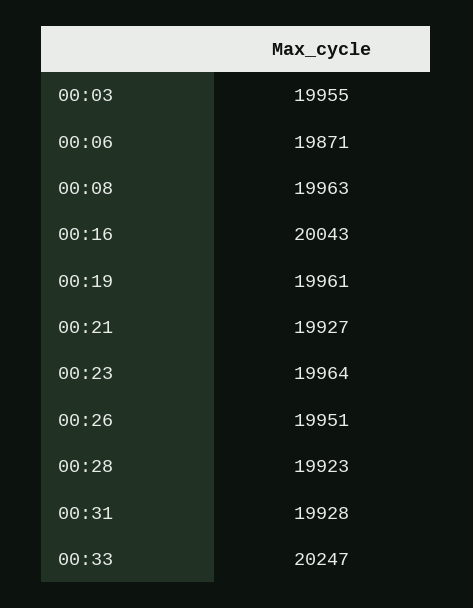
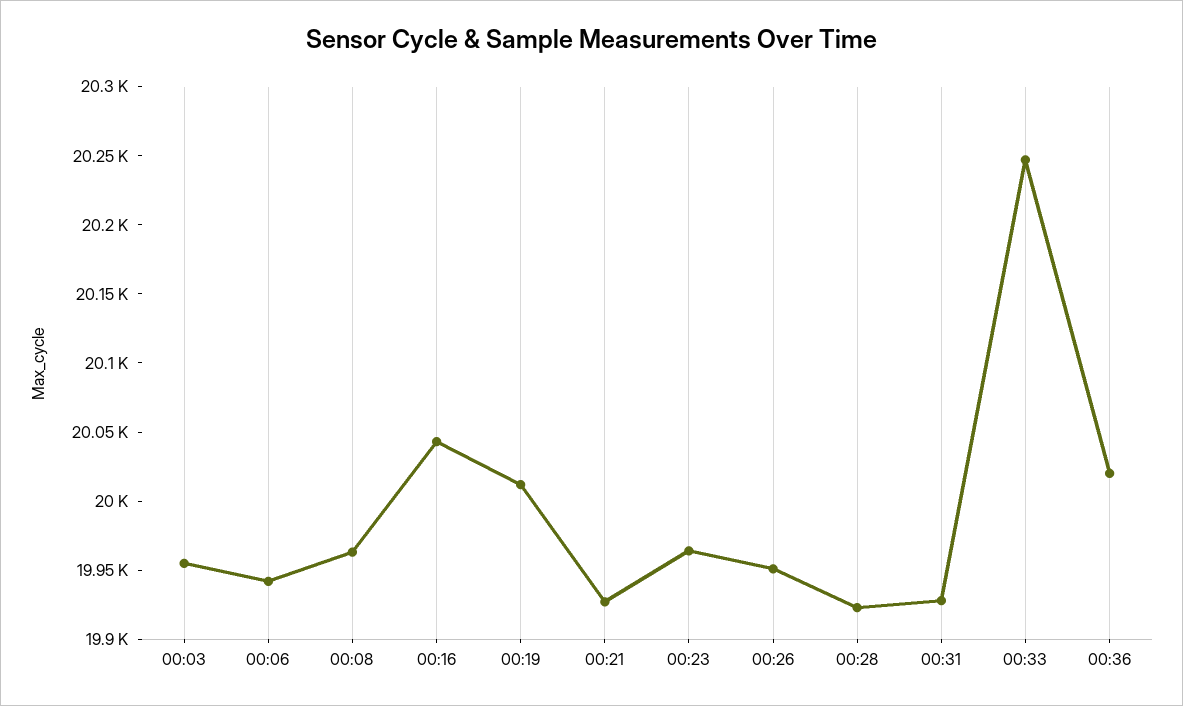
00:06: 19871 -> 19940
00:19: 19961 -> 20010
00:36: none -> 20020

